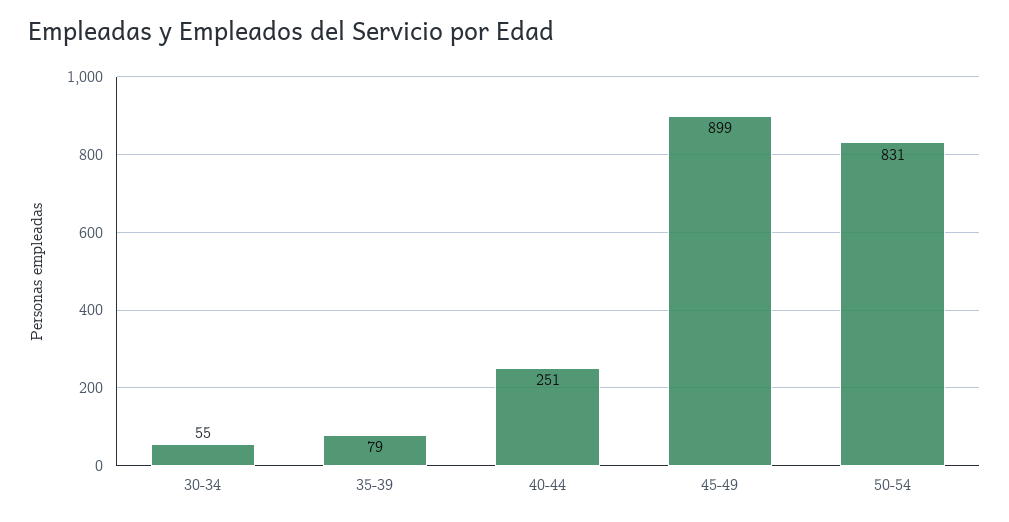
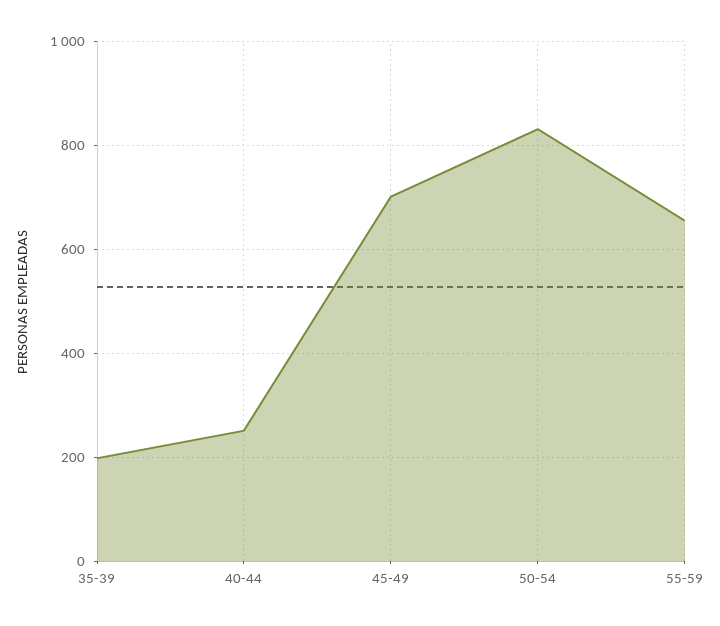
30-34: 55 -> none
35-39: 79 -> 200
45-49: 899 -> 700
55-59: none -> 660

